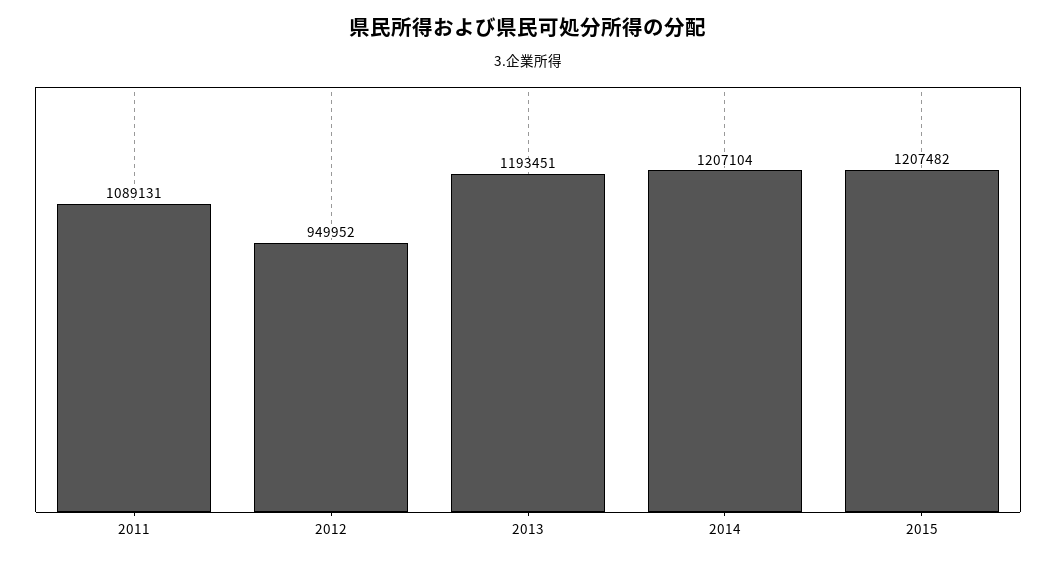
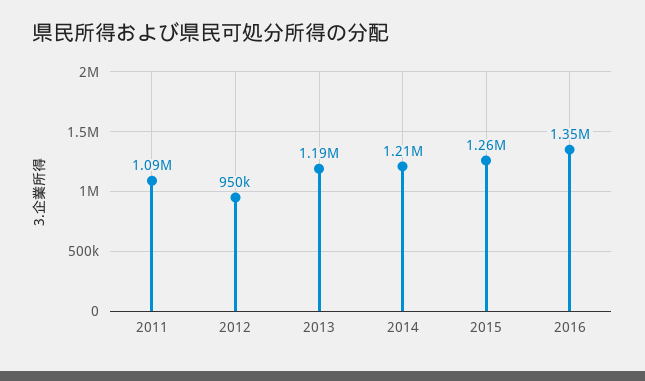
2015: 1207482 -> 1260000
2016: none -> 1350000

